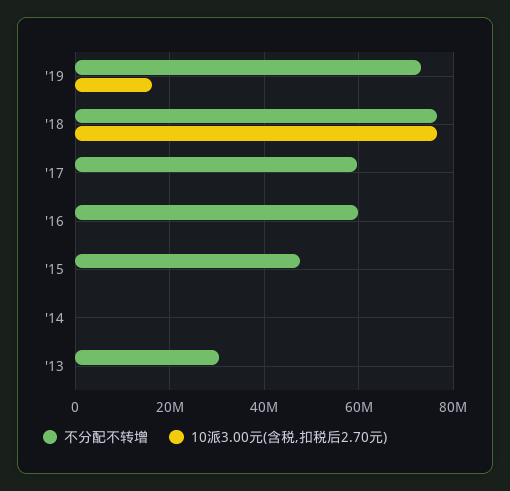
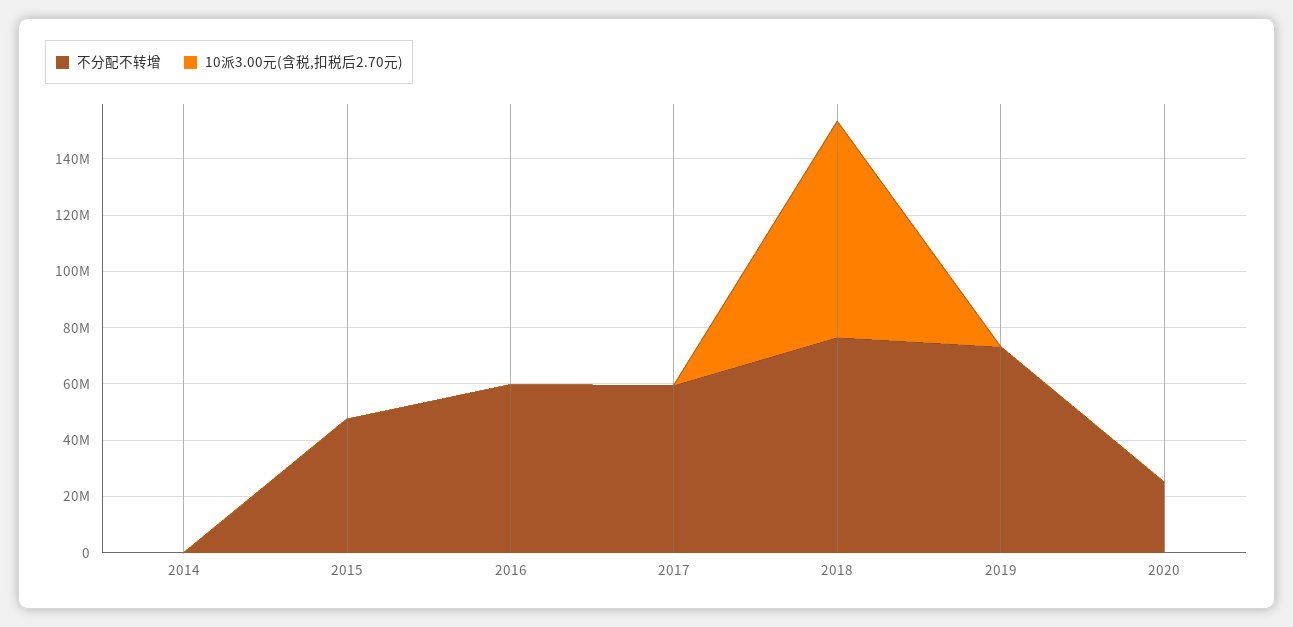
10派3.00元(含税,扣税后2.70元), '19: 16000000 -> 0
不分配不转增, '13: 30000000 -> none
10派3.00元(含税,扣税后2.70元), '13: 0 -> none
不分配不转增, 2020: none -> 25000000
10派3.00元(含税,扣税后2.70元), 2020: none -> 0

